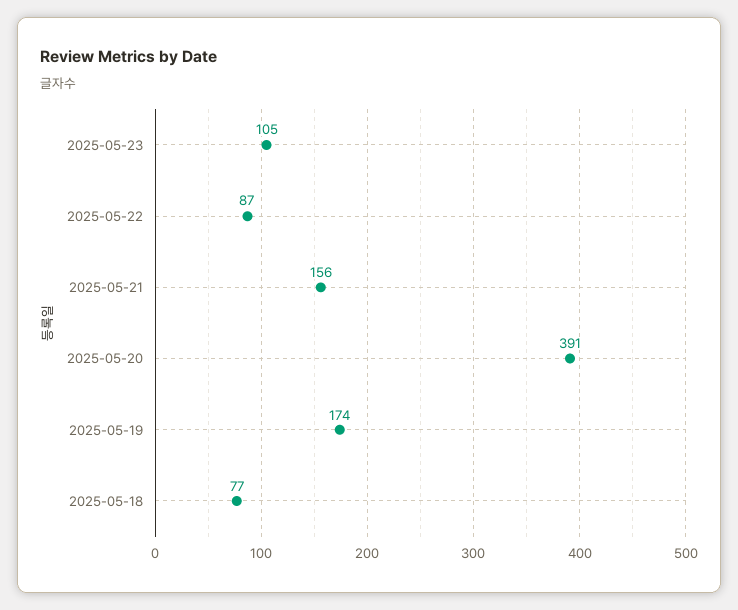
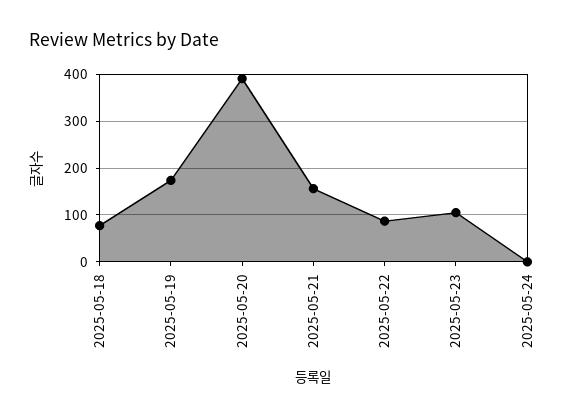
2025-05-24: none -> 0

